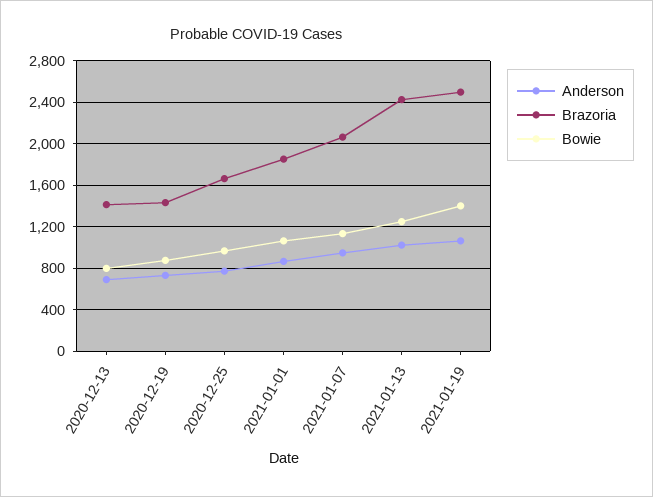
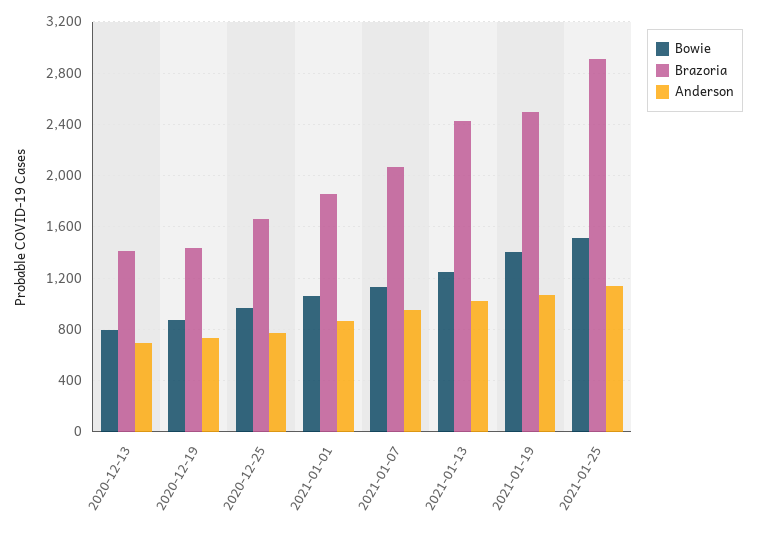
Bowie, 2021-01-25: none -> 1500
Brazoria, 2021-01-25: none -> 2900
Anderson, 2021-01-25: none -> 1150

